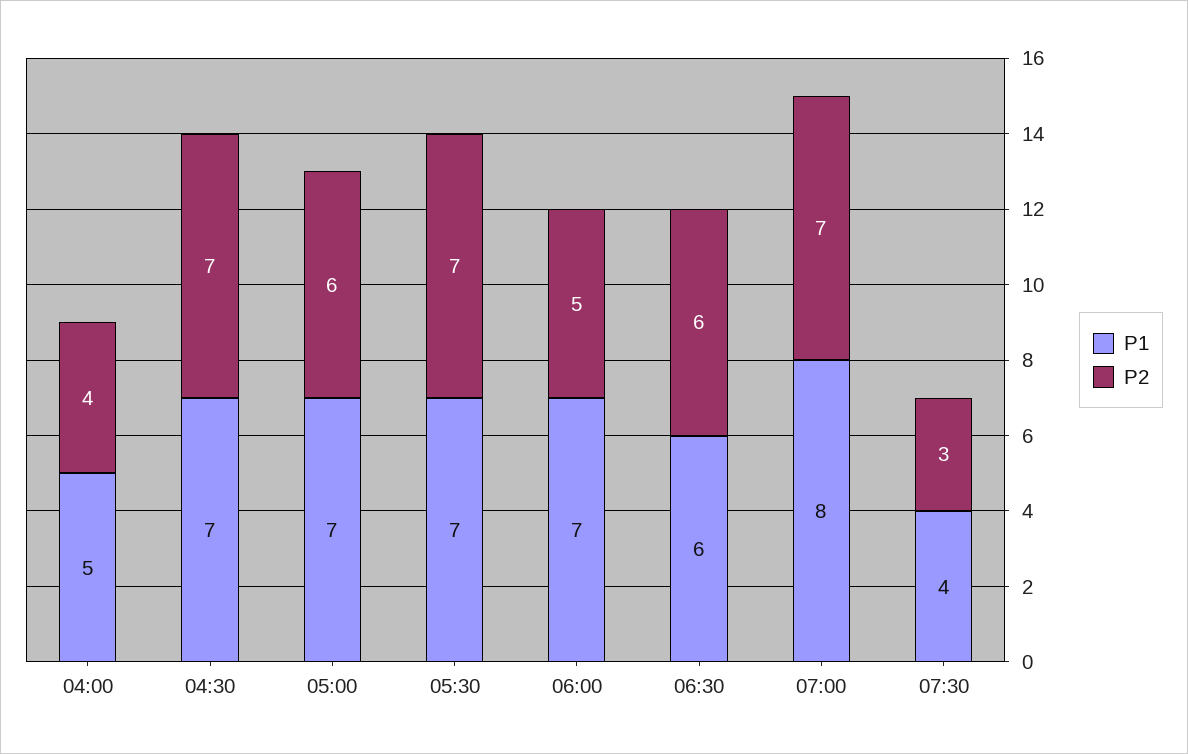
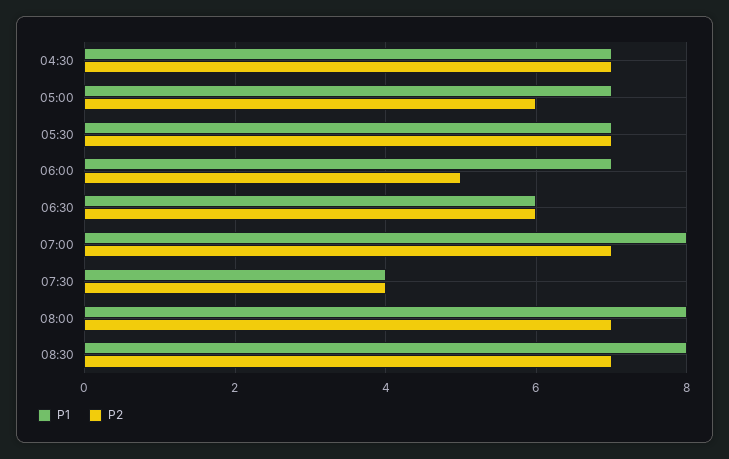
P1, 04:00: 5 -> none
P2, 04:00: 4 -> none
P2, 07:30: 3 -> 4
P1, 08:00: none -> 8
P2, 08:00: none -> 7
P1, 08:30: none -> 8
P2, 08:30: none -> 7

